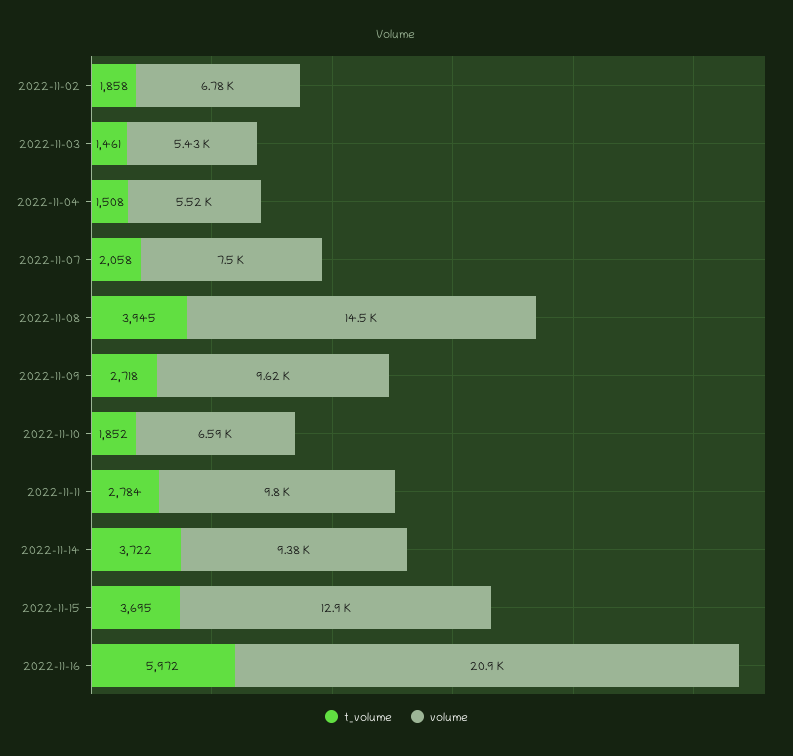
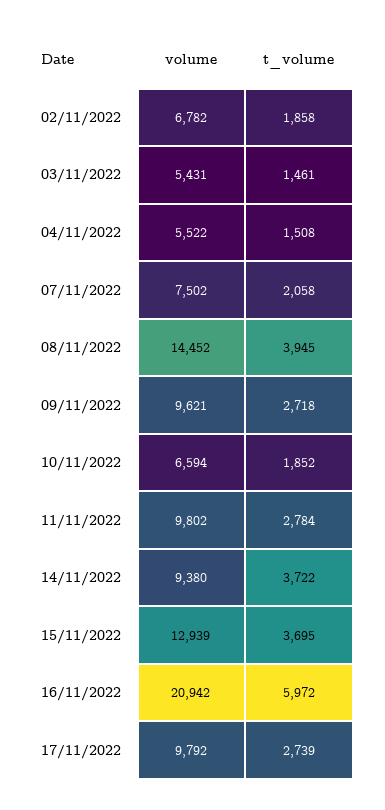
volume, 17/11/2022: none -> 9792
t_volume, 17/11/2022: none -> 2739

